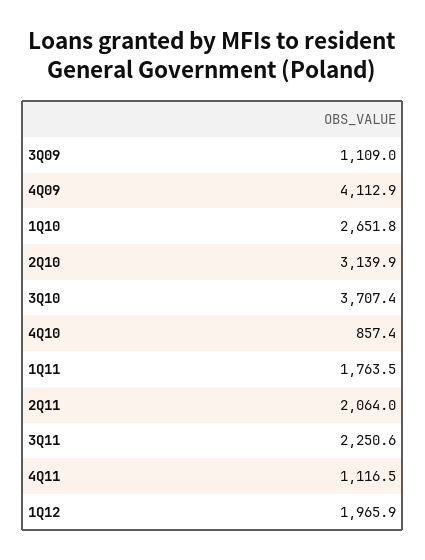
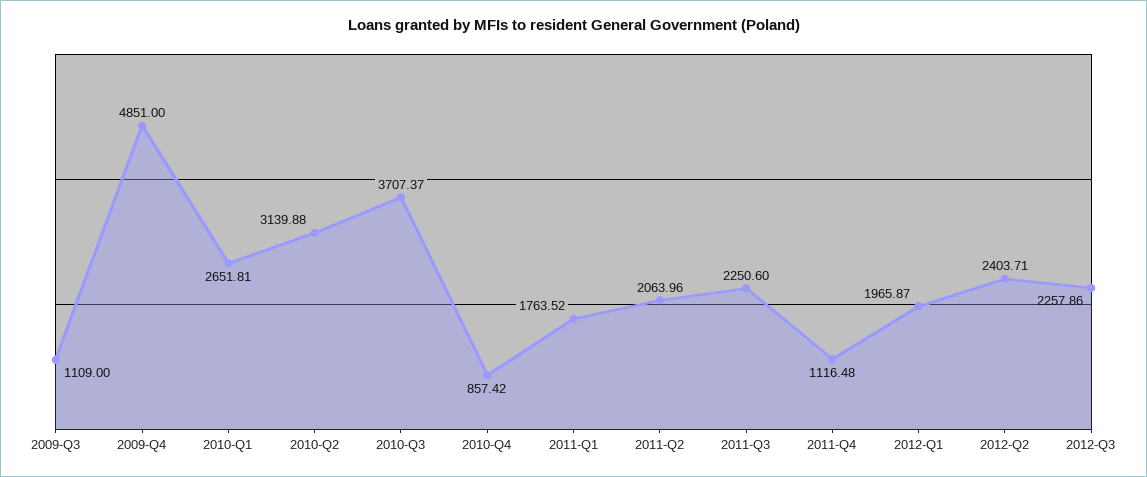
4Q09: 4112.9 -> 4851
2012-Q2: none -> 2403.71
2012-Q3: none -> 2257.86

